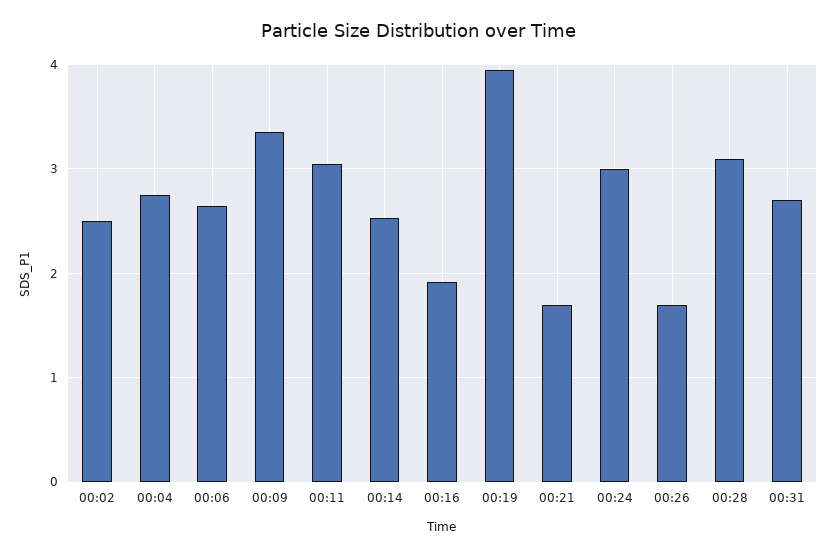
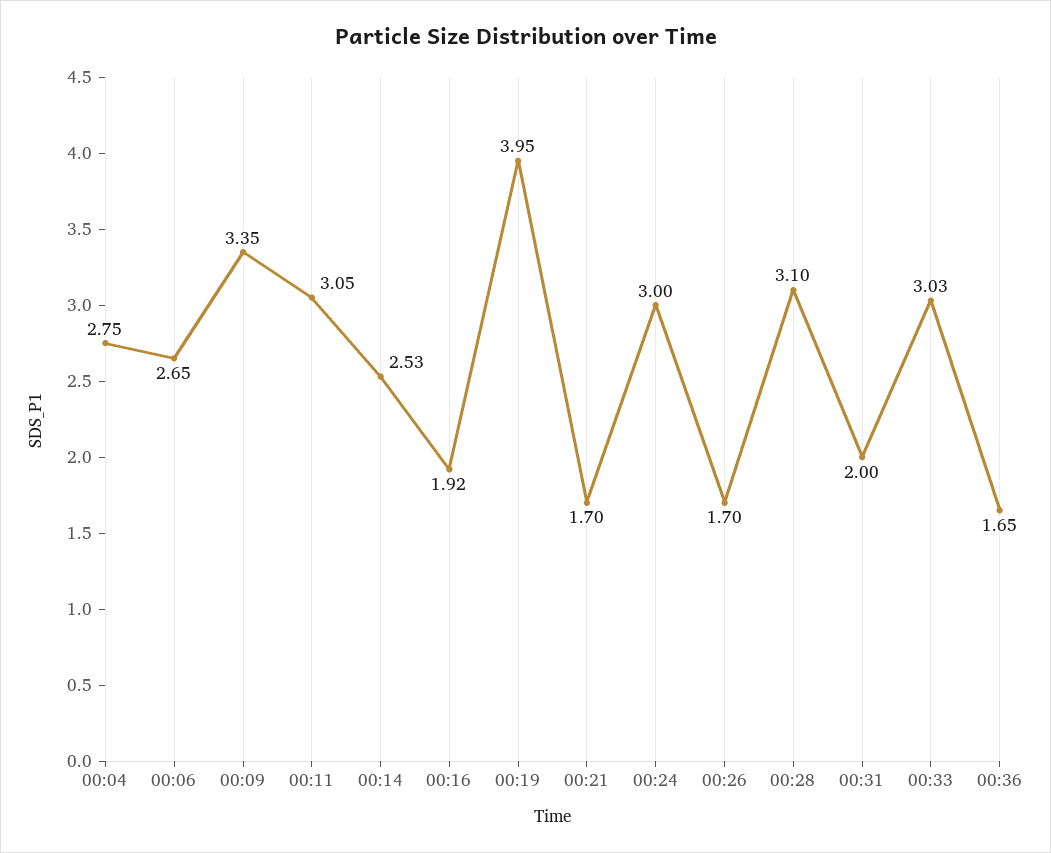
00:02: 2.5 -> none
00:31: 2.7 -> 2
00:33: none -> 3.03
00:36: none -> 1.65

